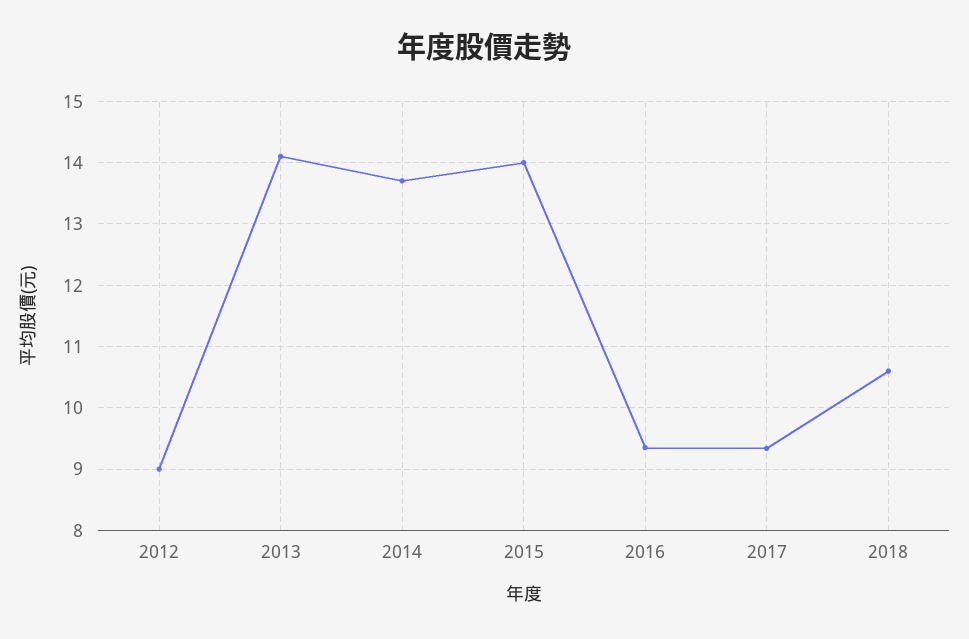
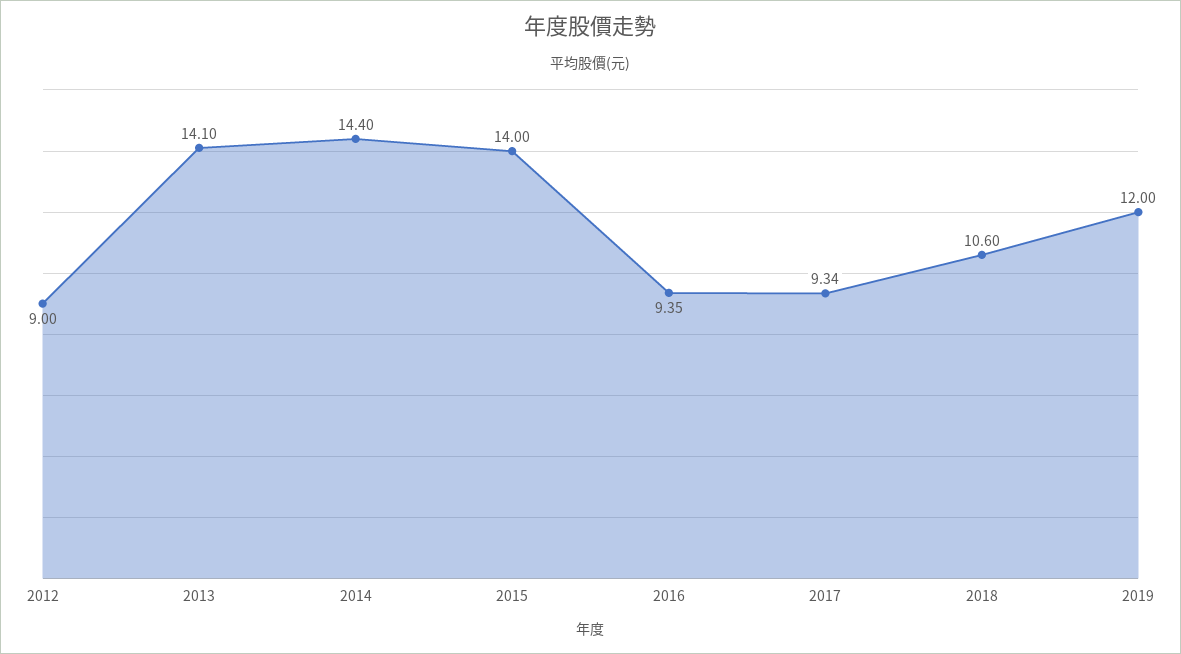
2014: 13.7 -> 14.4
2019: none -> 12

